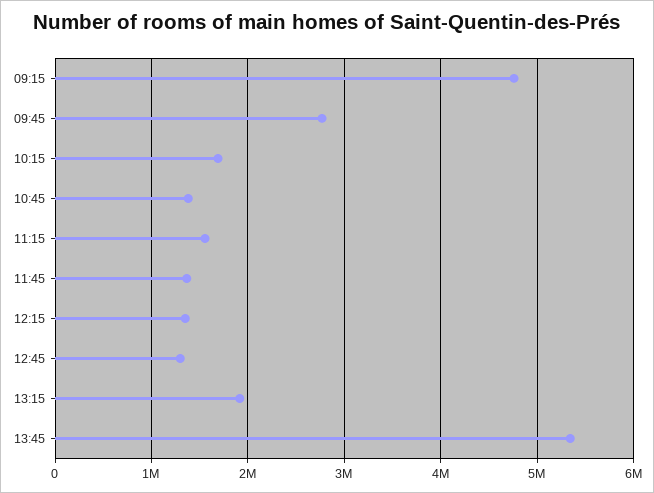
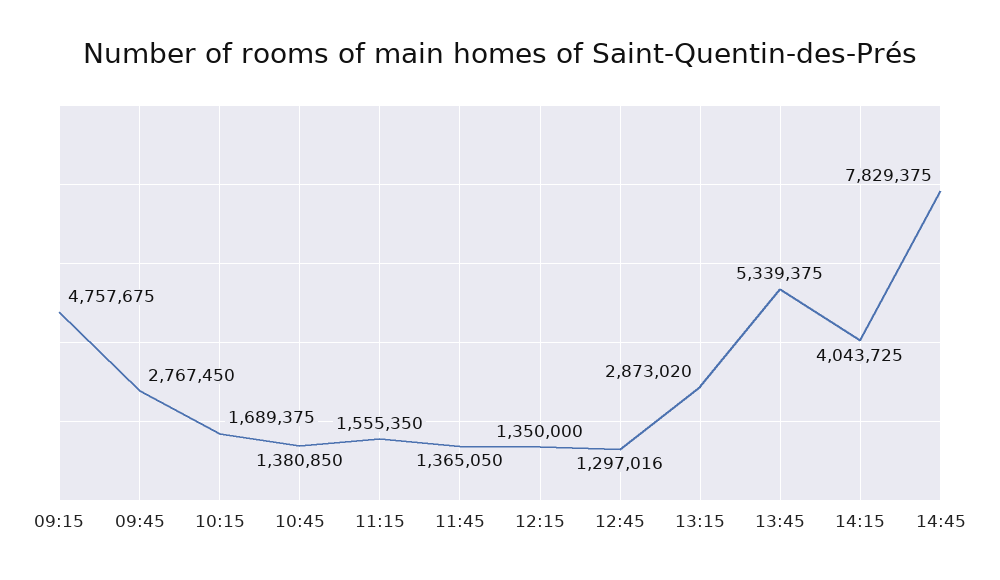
13:15: 1900000 -> 2873020
14:15: none -> 4043725
14:45: none -> 7829375

